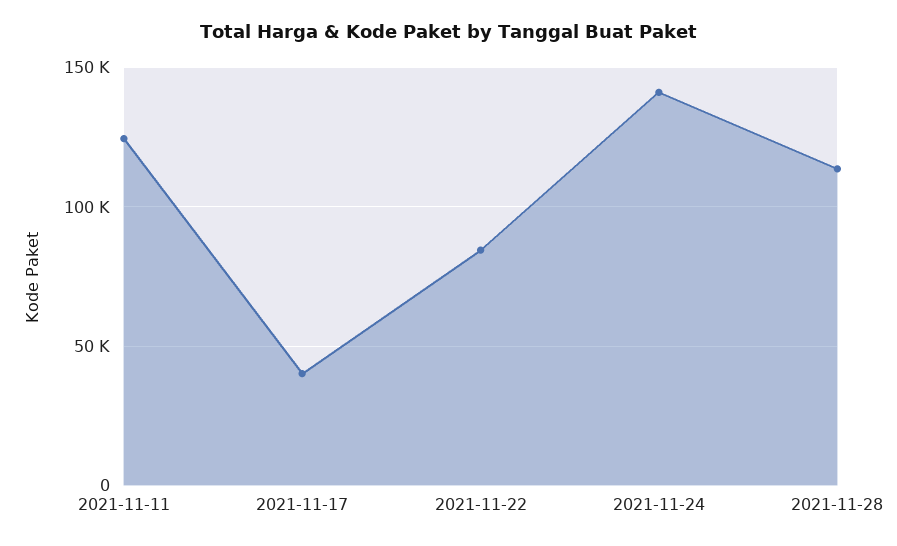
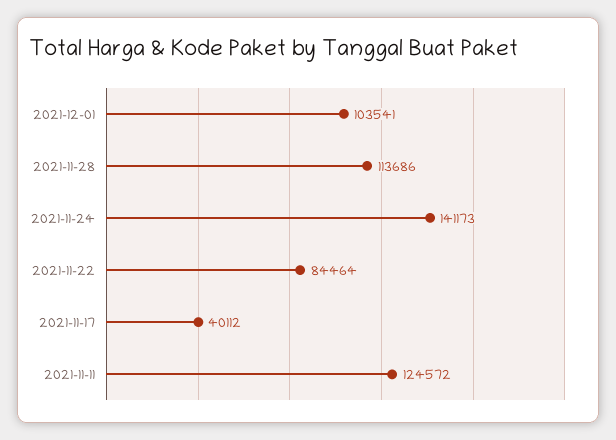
2021-12-01: none -> 103541

